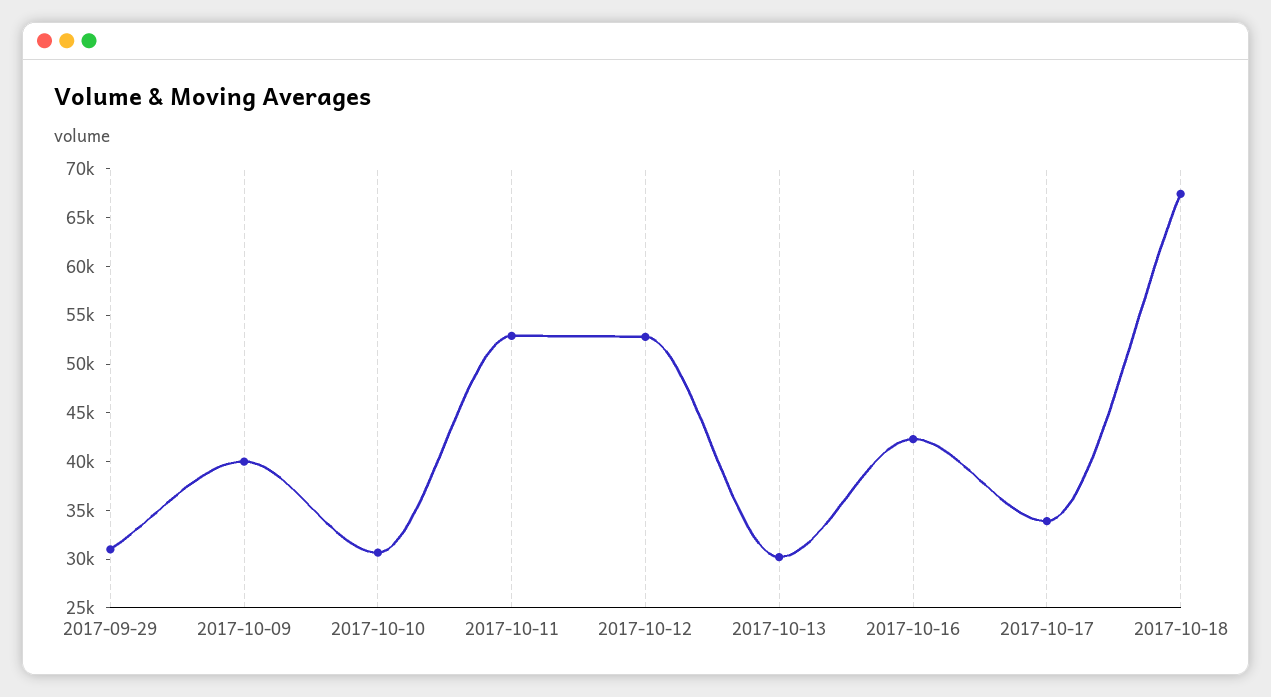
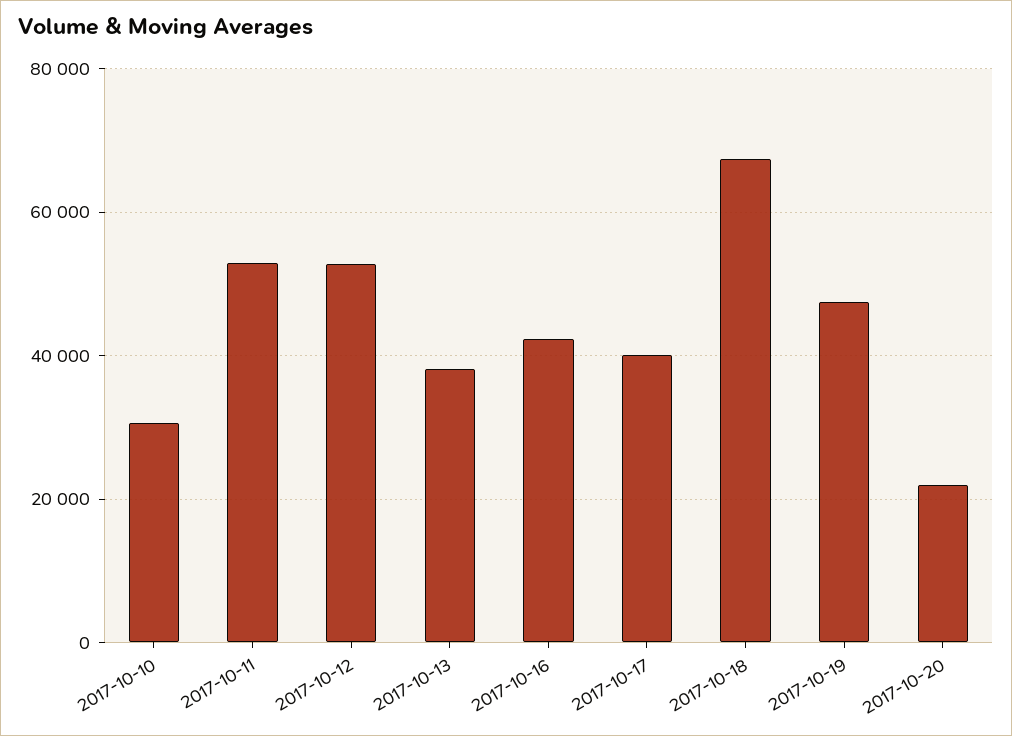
2017-09-29: 31000 -> none
2017-10-09: 40000 -> none
2017-10-13: 30000 -> 38000
2017-10-17: 34000 -> 40000
2017-10-19: none -> 48000
2017-10-20: none -> 22000

